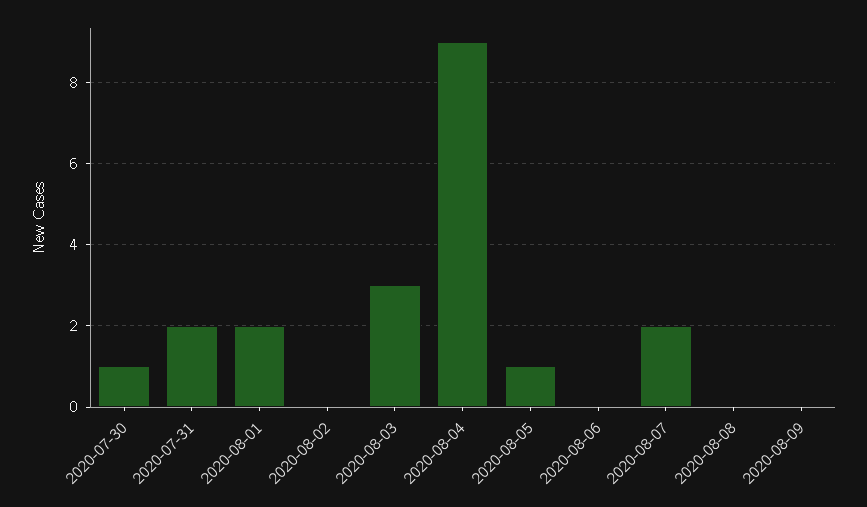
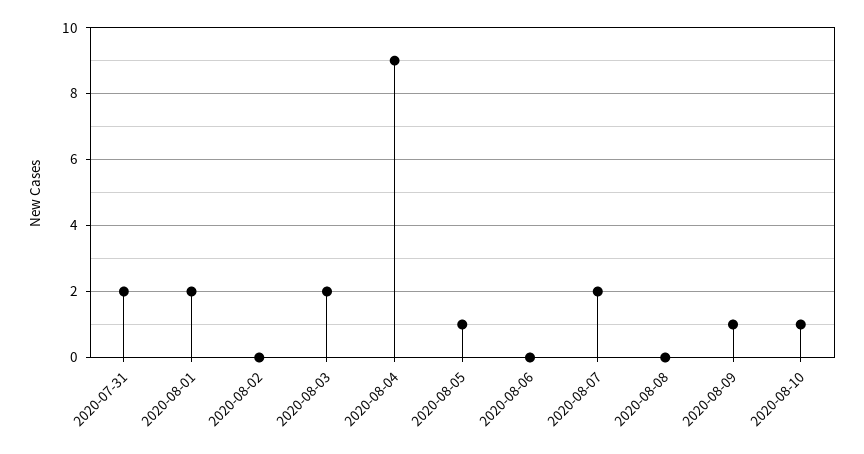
2020-07-30: 1 -> none
2020-08-03: 3 -> 2
2020-08-09: 0 -> 1
2020-08-10: none -> 1

